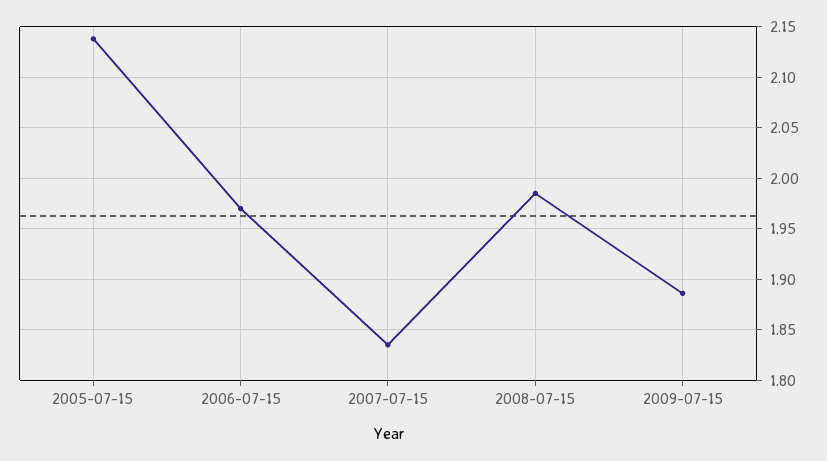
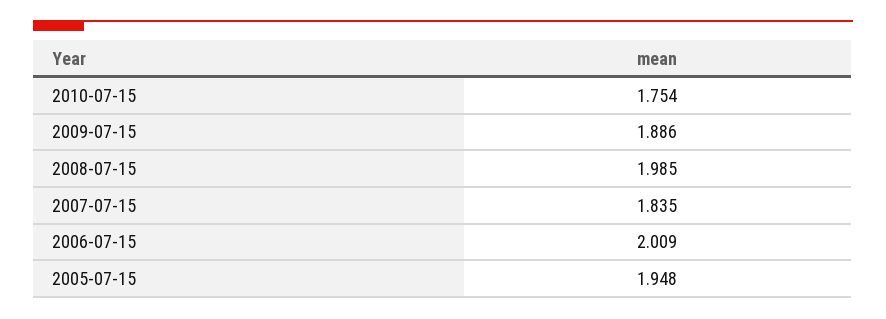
2005-07-15: 2.14 -> 1.948
2006-07-15: 1.97 -> 2.009
2010-07-15: none -> 1.754

